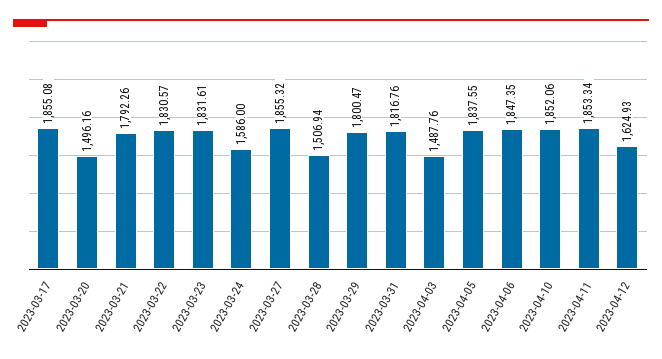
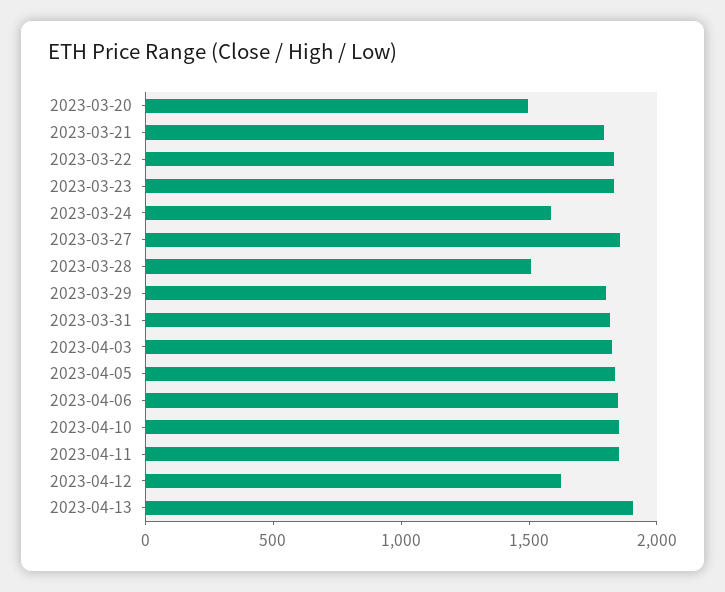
2023-03-17: 1855.08 -> none
2023-04-03: 1487.76 -> 1800
2023-04-13: none -> 1900

